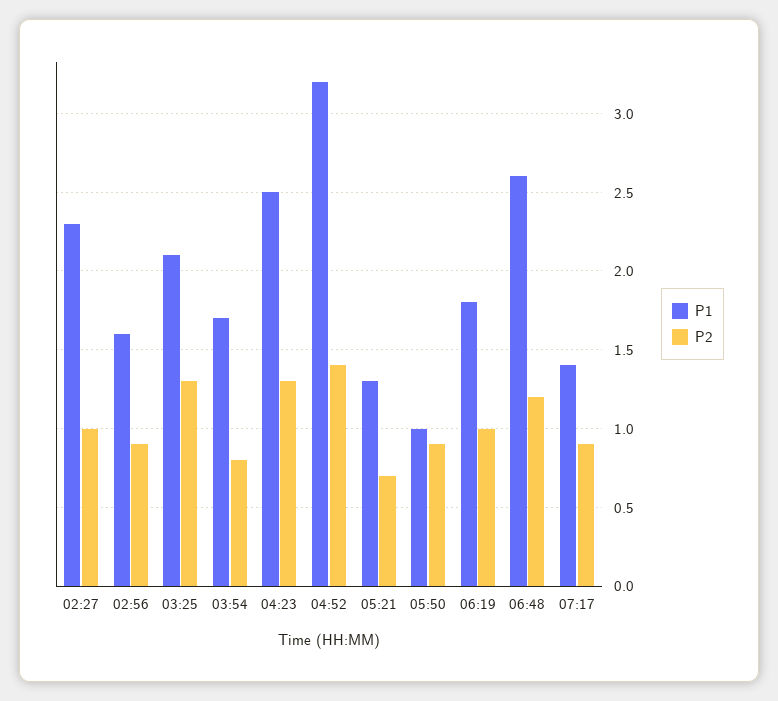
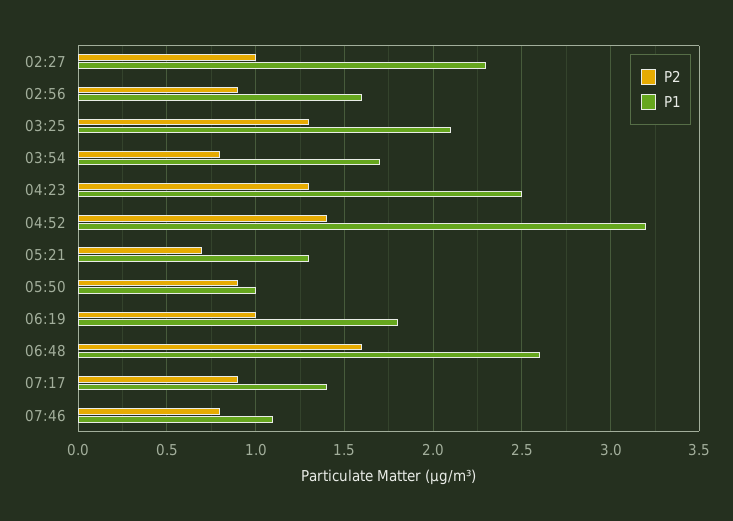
P2, 06:48: 1.2 -> 1.6
P2, 07:46: none -> 0.8
P1, 07:46: none -> 1.1

